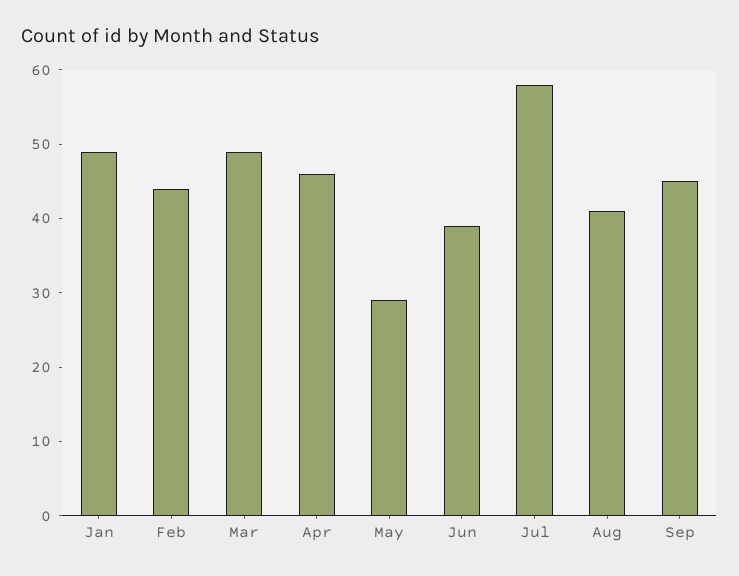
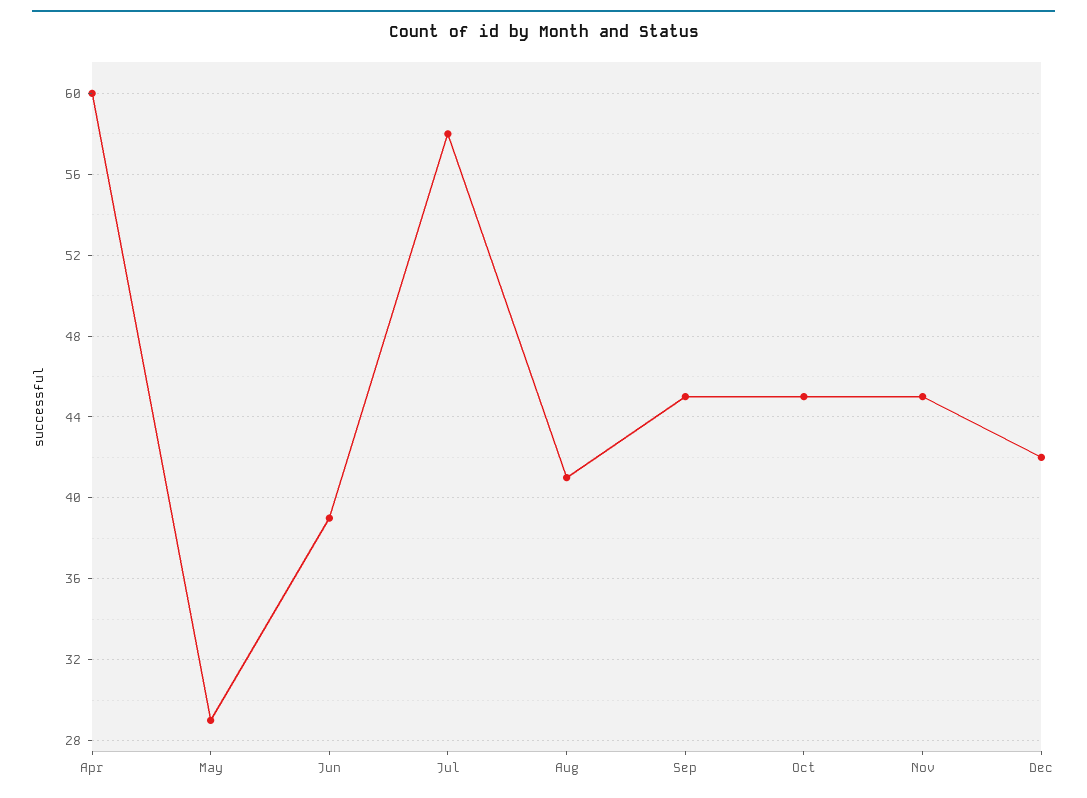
Jan: 50 -> none
Feb: 45 -> none
Mar: 50 -> none
Apr: 45 -> 60
Oct: none -> 45
Nov: none -> 45
Dec: none -> 42

